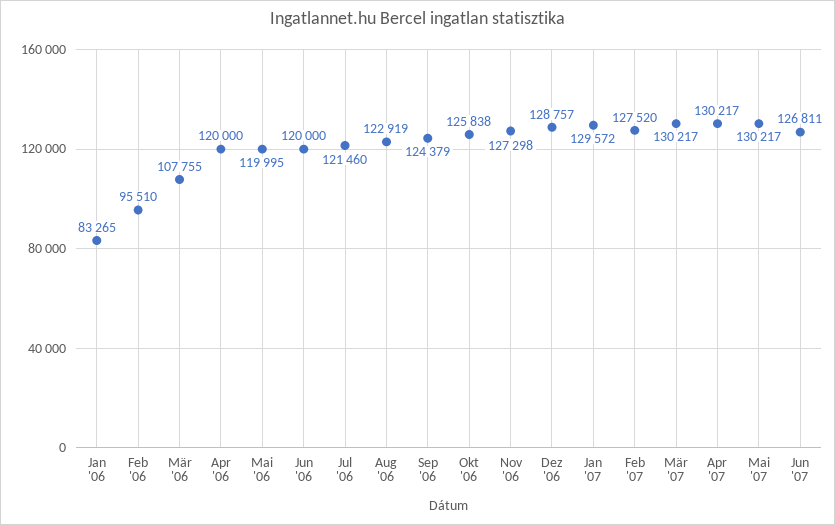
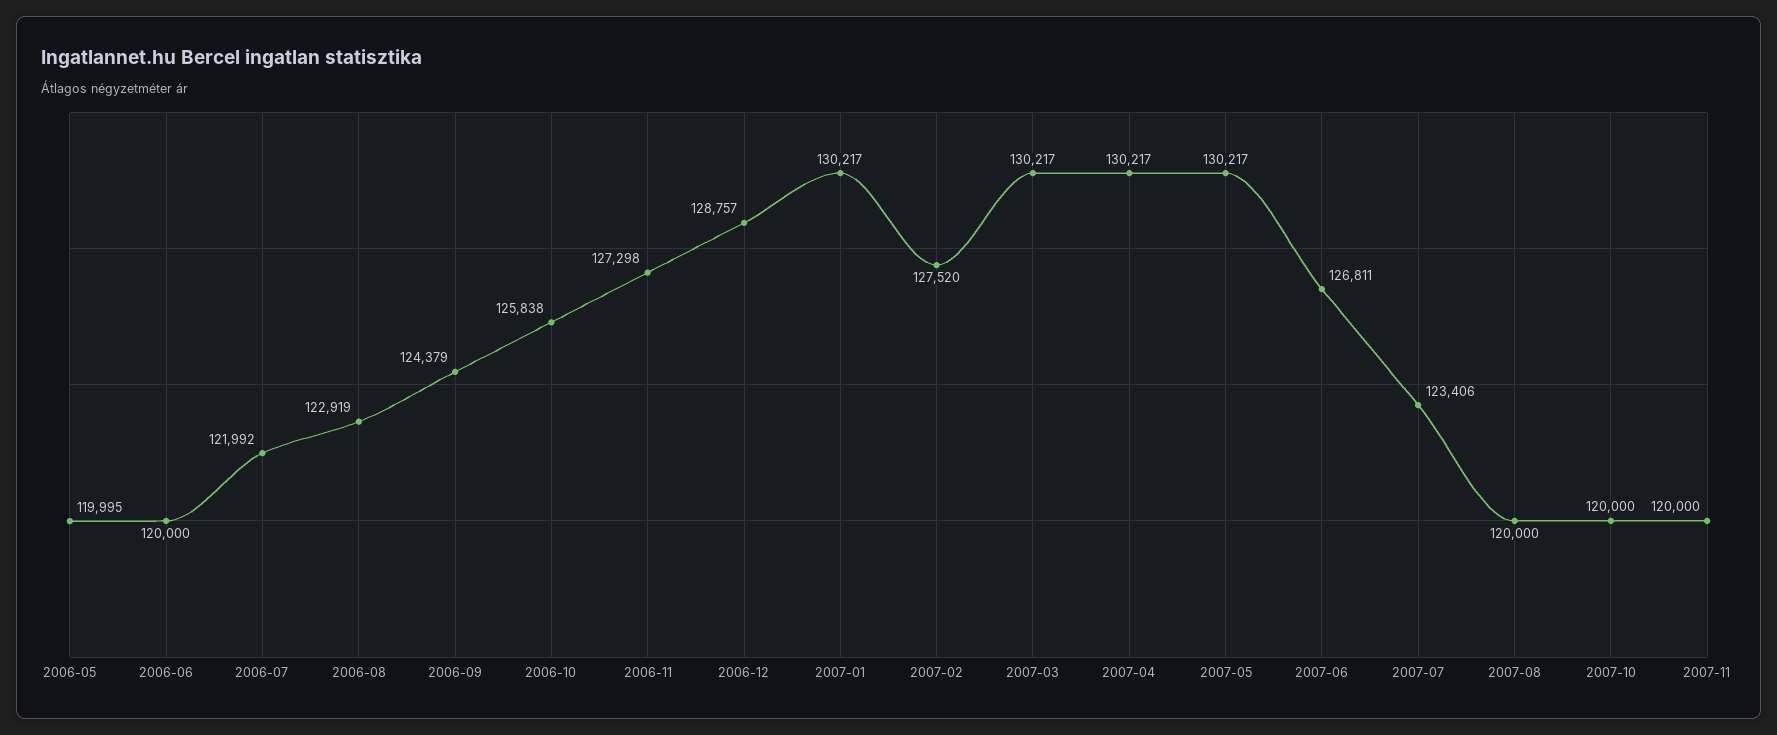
Jan '06: 83265 -> none
Feb '06: 95510 -> none
Mär '06: 107755 -> none
Apr '06: 120000 -> none
Jul '06: 121460 -> 121992
Jan '07: 129572 -> 130217
2007-07: none -> 123406
2007-08: none -> 120000
2007-10: none -> 120000
2007-11: none -> 120000

